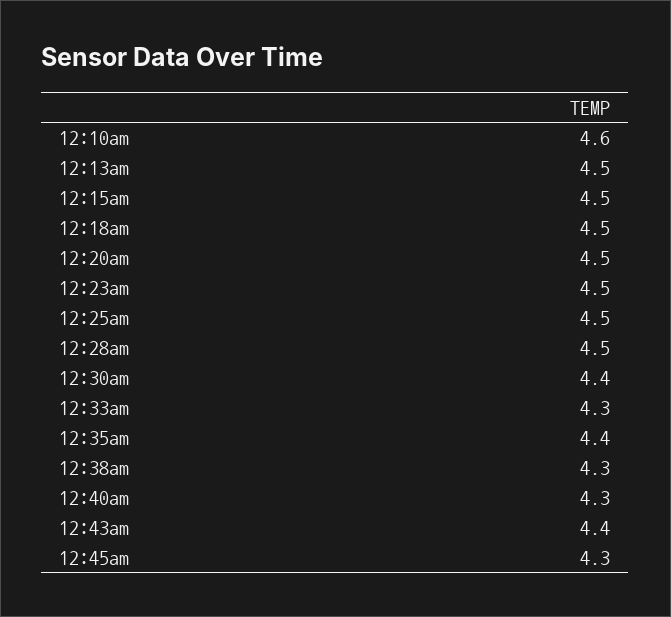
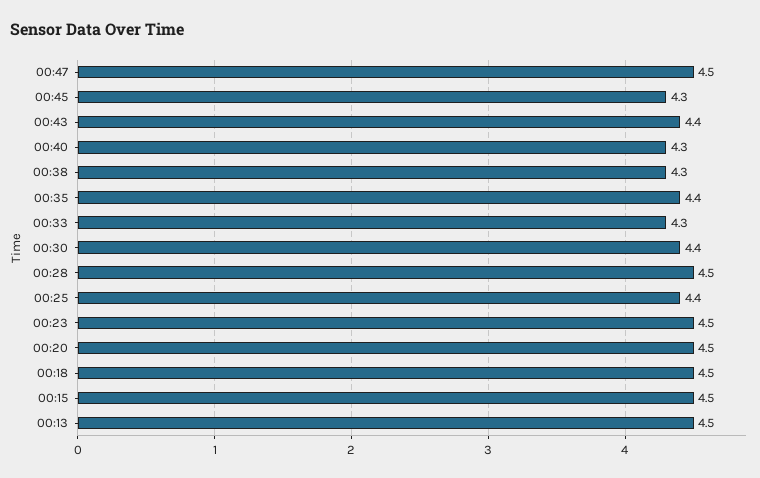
12:10am: 4.6 -> none
12:25am: 4.5 -> 4.4
00:47: none -> 4.5

